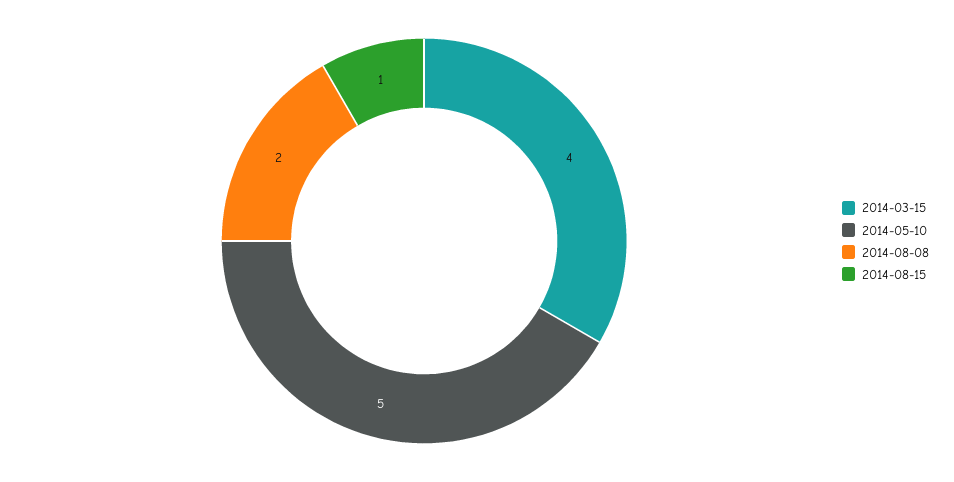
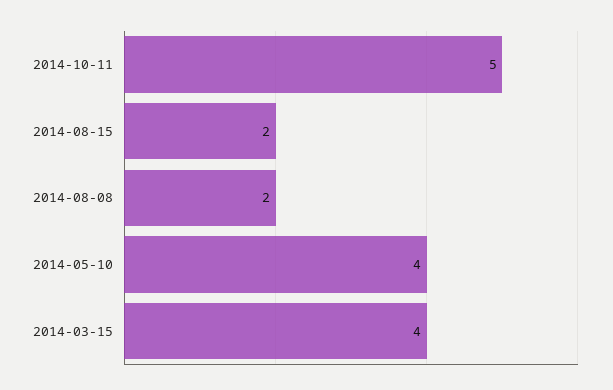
2014-05-10: 5 -> 4
2014-08-15: 1 -> 2
2014-10-11: none -> 5

